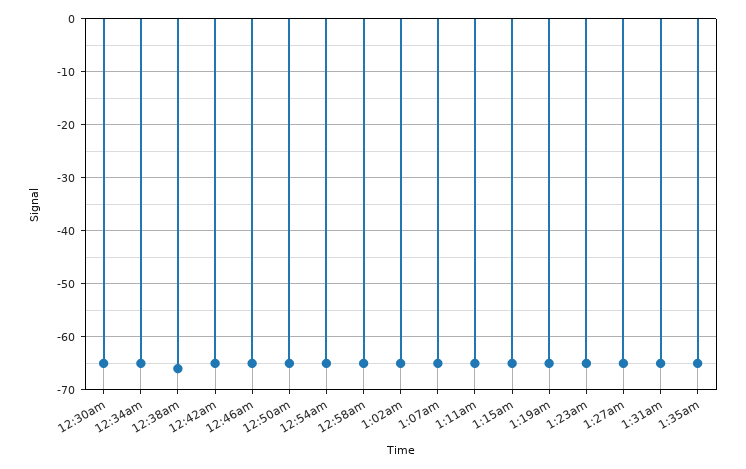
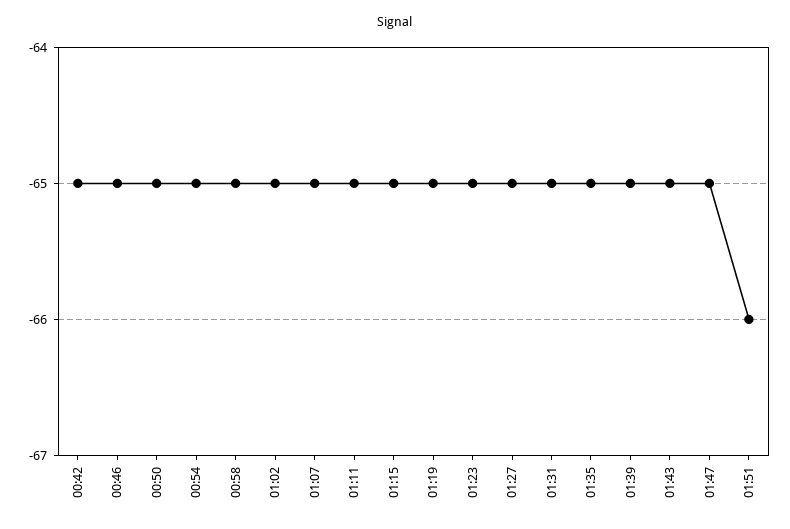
12:30am: -65 -> none
12:34am: -65 -> none
12:38am: -65 -> none
01:39: none -> -65
01:43: none -> -65
01:47: none -> -65
01:51: none -> -66

